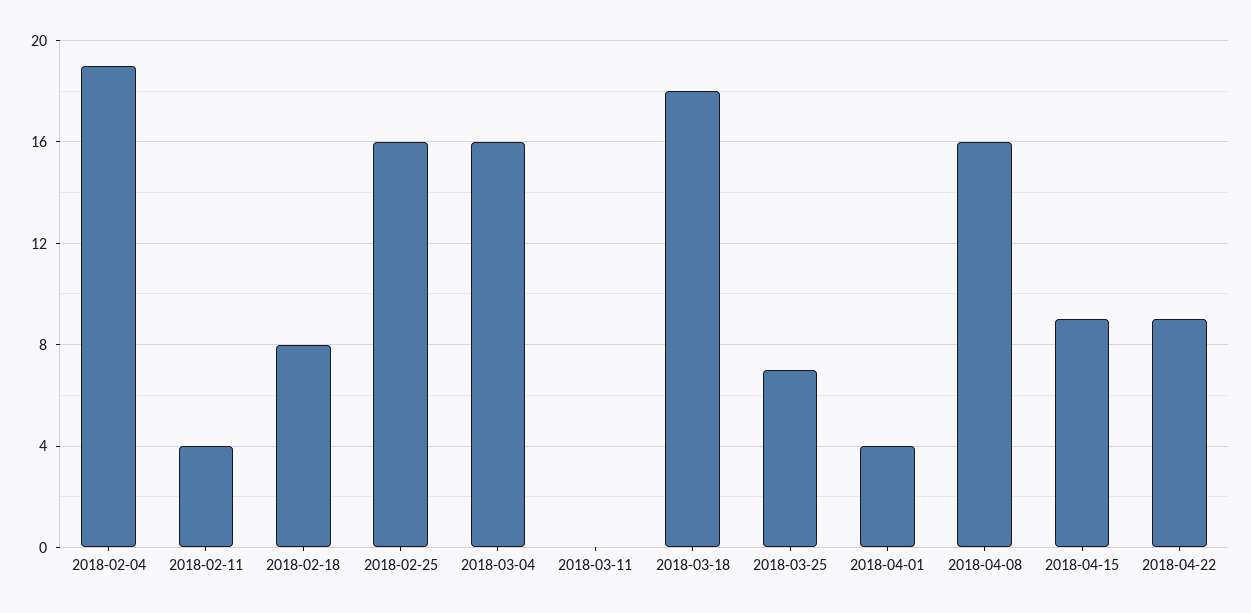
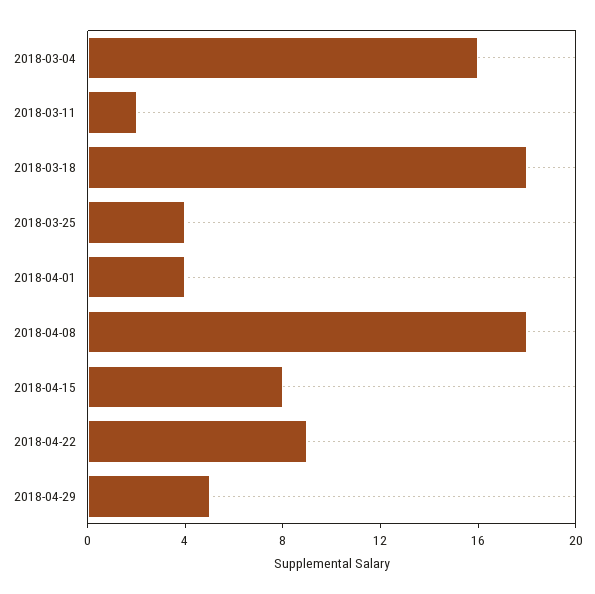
2018-02-04: 19 -> none
2018-02-11: 4 -> none
2018-02-18: 8 -> none
2018-02-25: 16 -> none
2018-03-11: 0 -> 2
2018-03-25: 7 -> 4
2018-04-08: 16 -> 18
2018-04-15: 9 -> 8
2018-04-29: none -> 5

